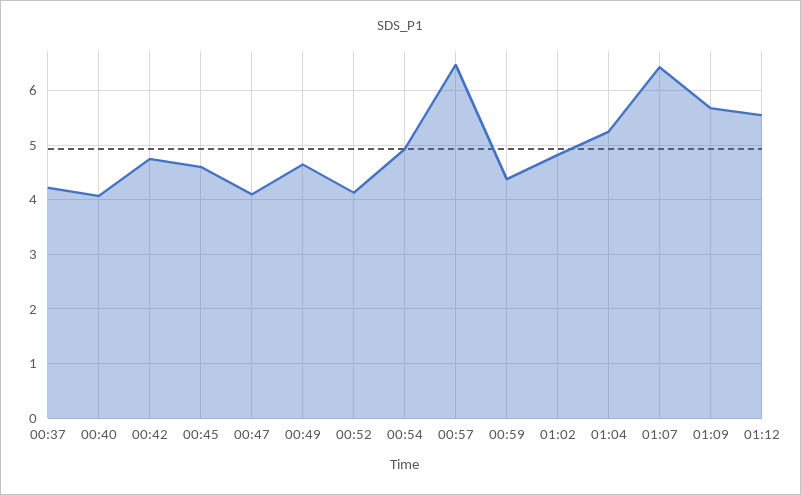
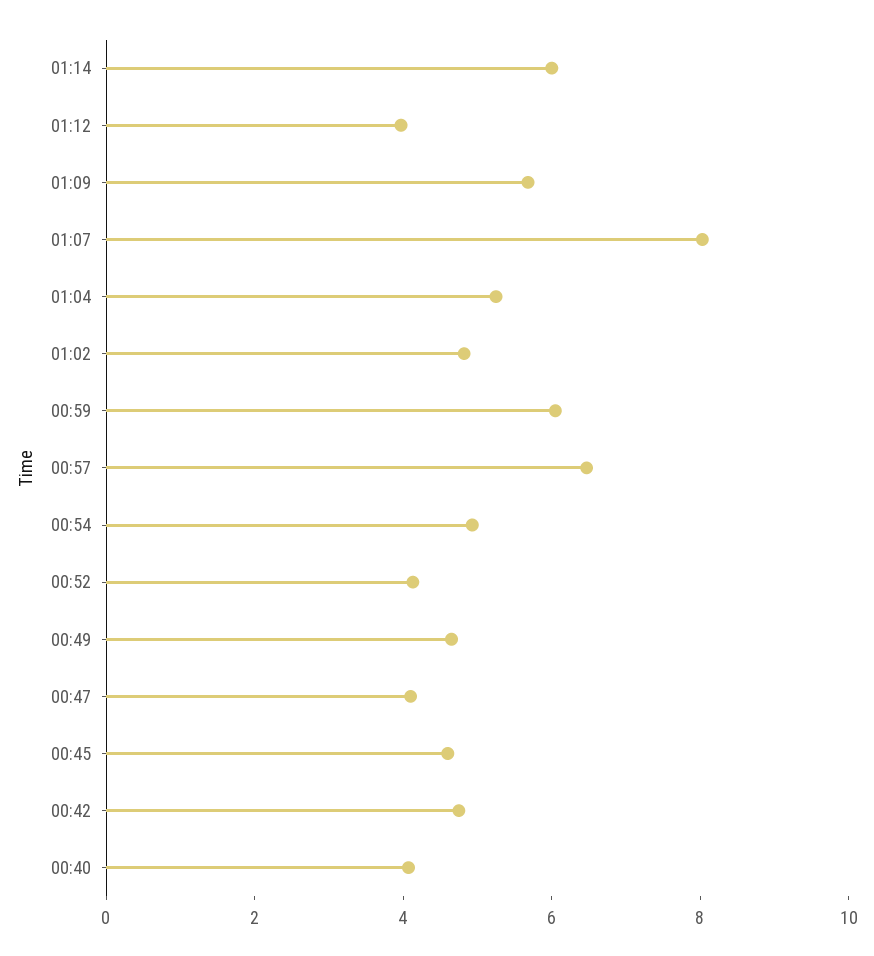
00:37: 4.2 -> none
00:59: 4.4 -> 6
01:07: 6.4 -> 8
01:12: 5.6 -> 4
01:14: none -> 6

